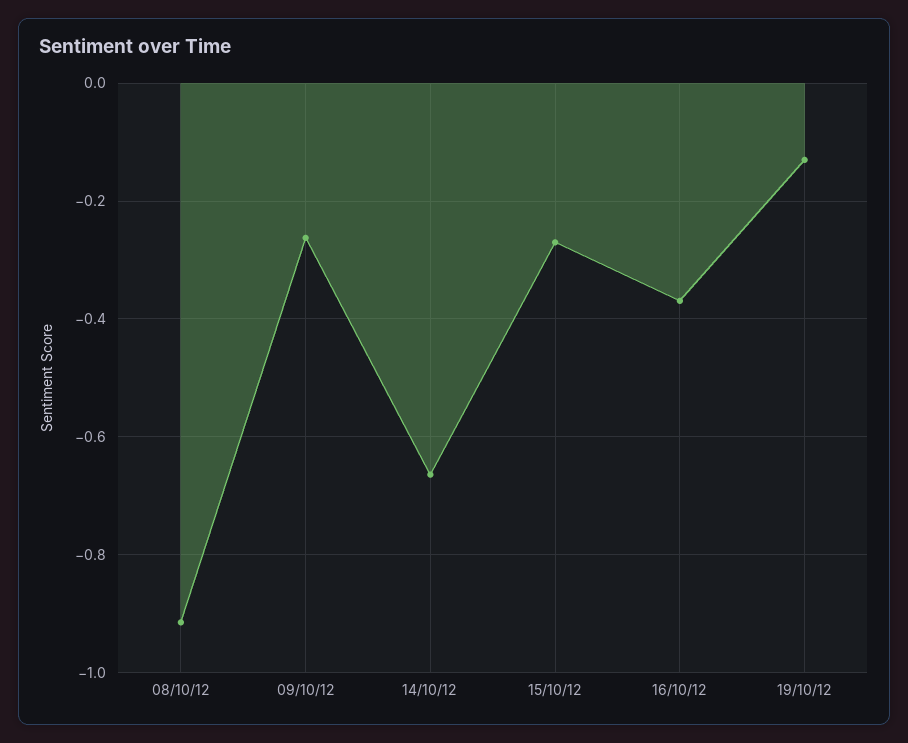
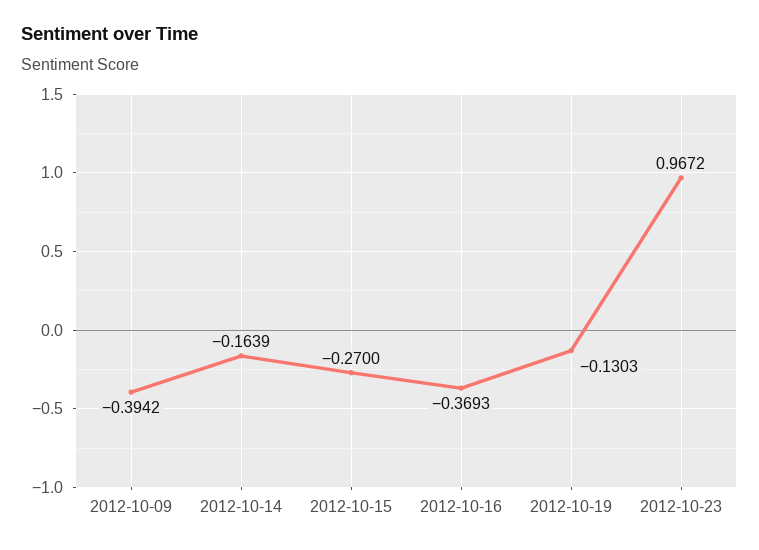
08/10/12: -0.92 -> none
09/10/12: -0.26 -> -0.3942
14/10/12: -0.66 -> -0.1639
2012-10-23: none -> 0.9672

